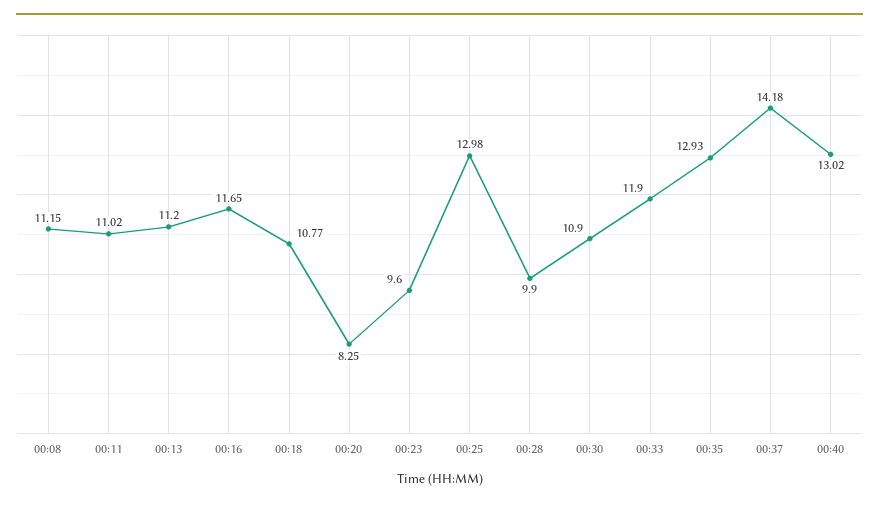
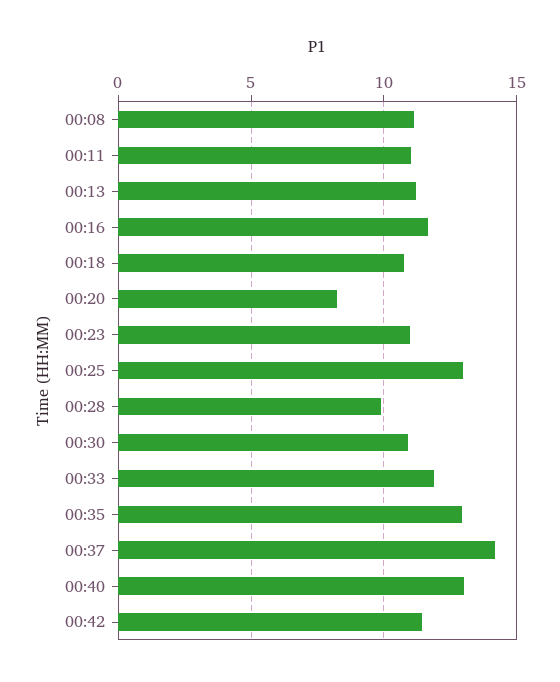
00:23: 9.6 -> 11
00:42: none -> 11.5

